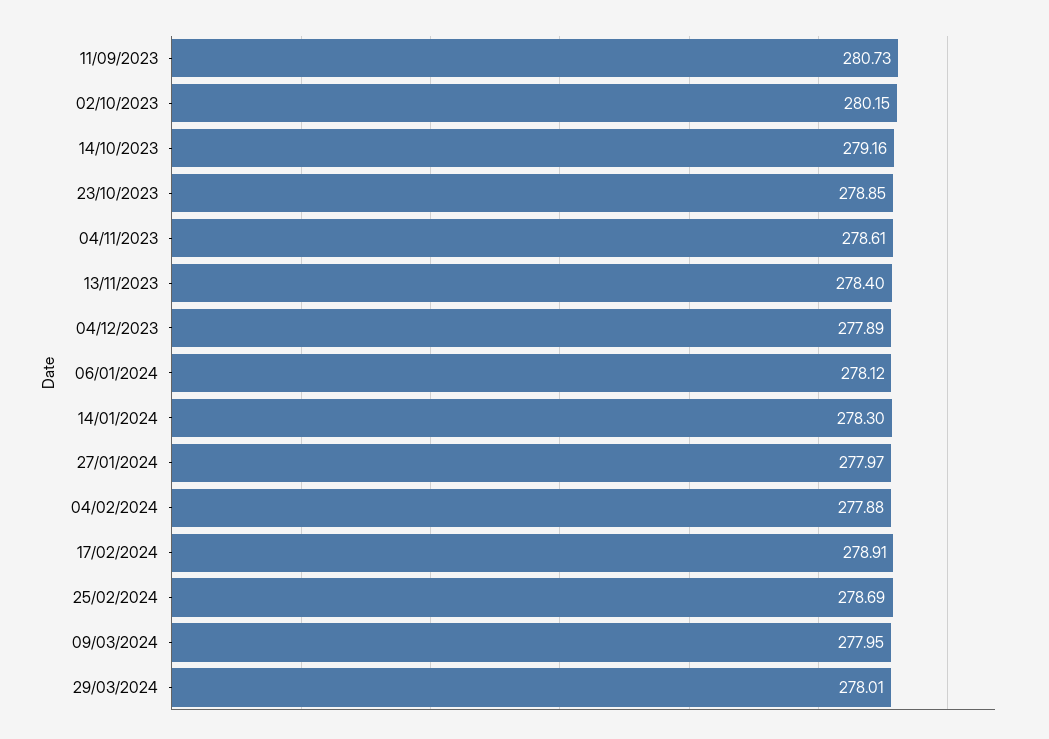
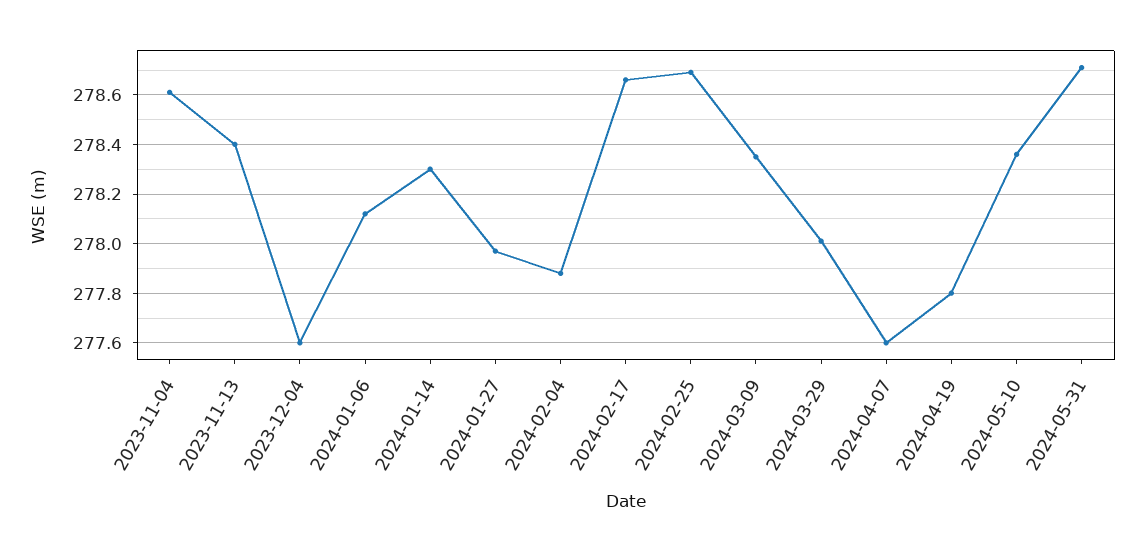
11/09/2023: 280.73 -> none
02/10/2023: 280.15 -> none
14/10/2023: 279.16 -> none
23/10/2023: 278.85 -> none
04/12/2023: 277.89 -> 277.6
17/02/2024: 278.91 -> 278.65
09/03/2024: 277.95 -> 278.35
2024-04-07: none -> 277.6
2024-04-19: none -> 277.8
2024-05-10: none -> 278.35
2024-05-31: none -> 278.7

